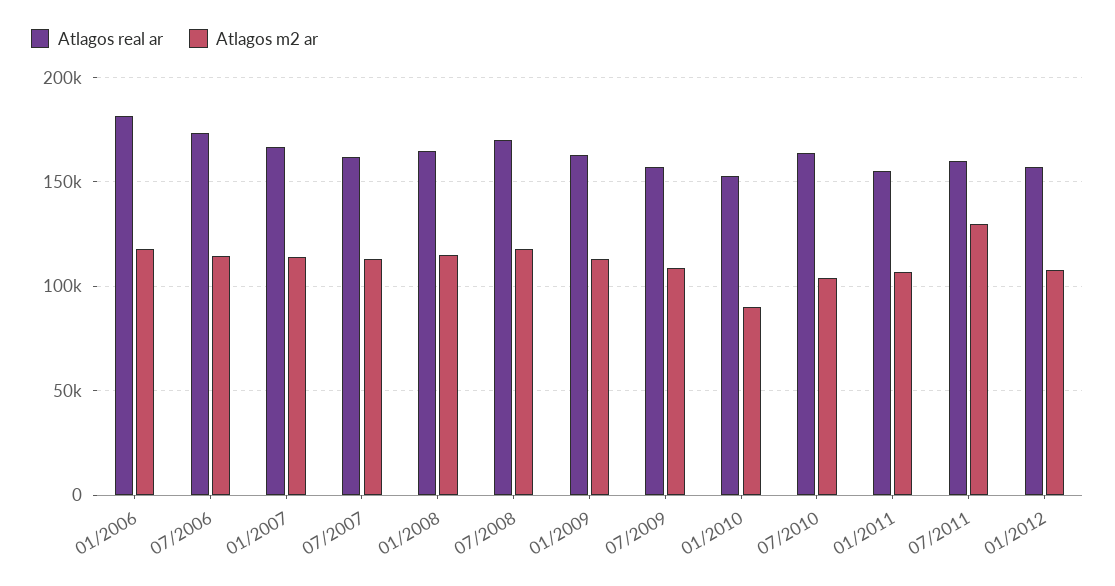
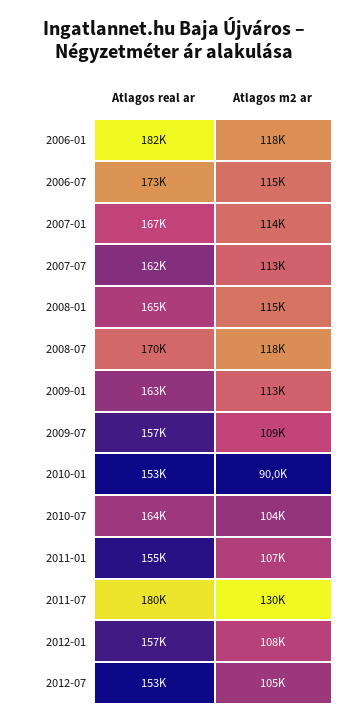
Atlagos real ar, 07/2011: 160000 -> 180000
Atlagos real ar, 2012-07: none -> 153000
Atlagos m2 ar, 2012-07: none -> 105000

